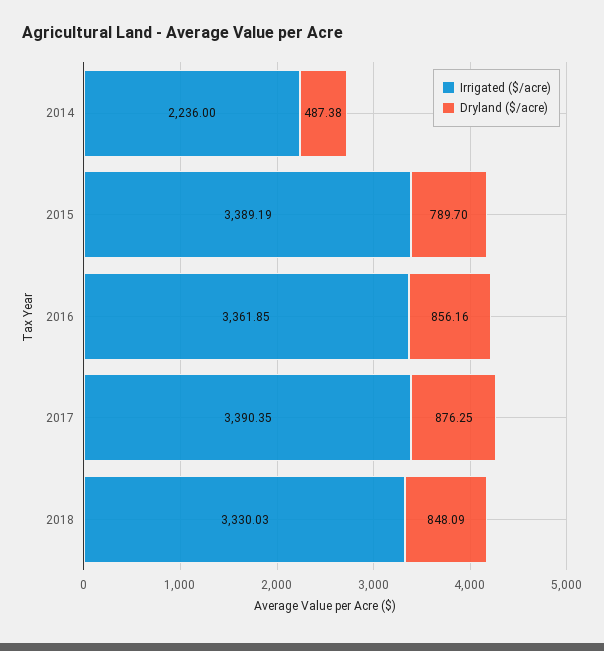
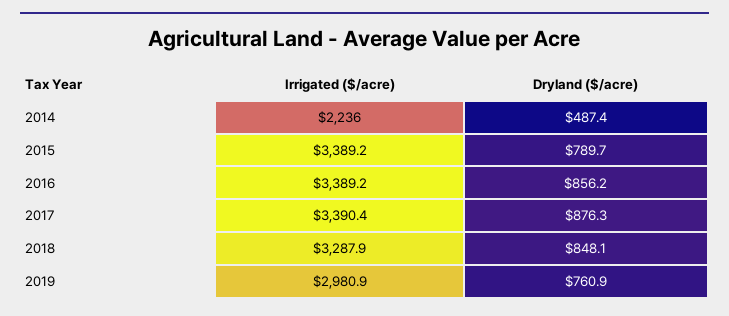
Irrigated ($/acre), 2016: 3361.85 -> 3389.2
Irrigated ($/acre), 2018: 3330.03 -> 3287.9
Irrigated ($/acre), 2019: none -> 2980.9
Dryland ($/acre), 2019: none -> 760.9

